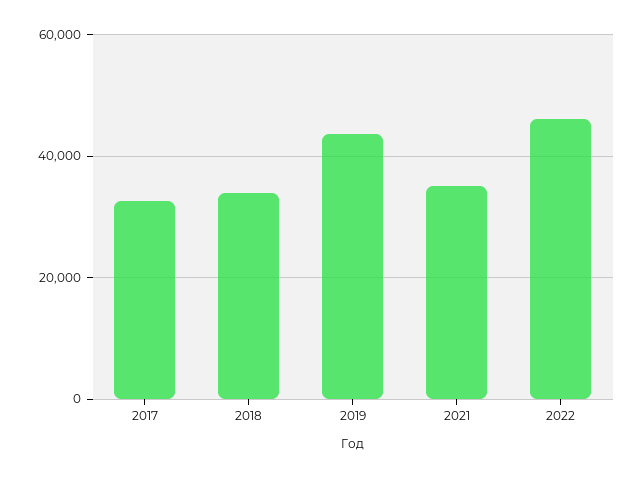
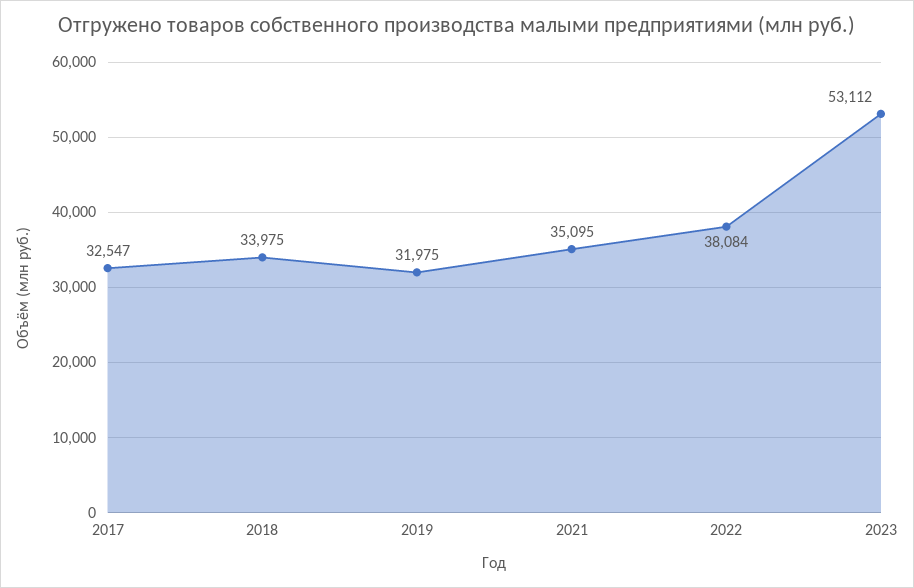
2019: 44000 -> 31975
2022: 46000 -> 38084
2023: none -> 53112

